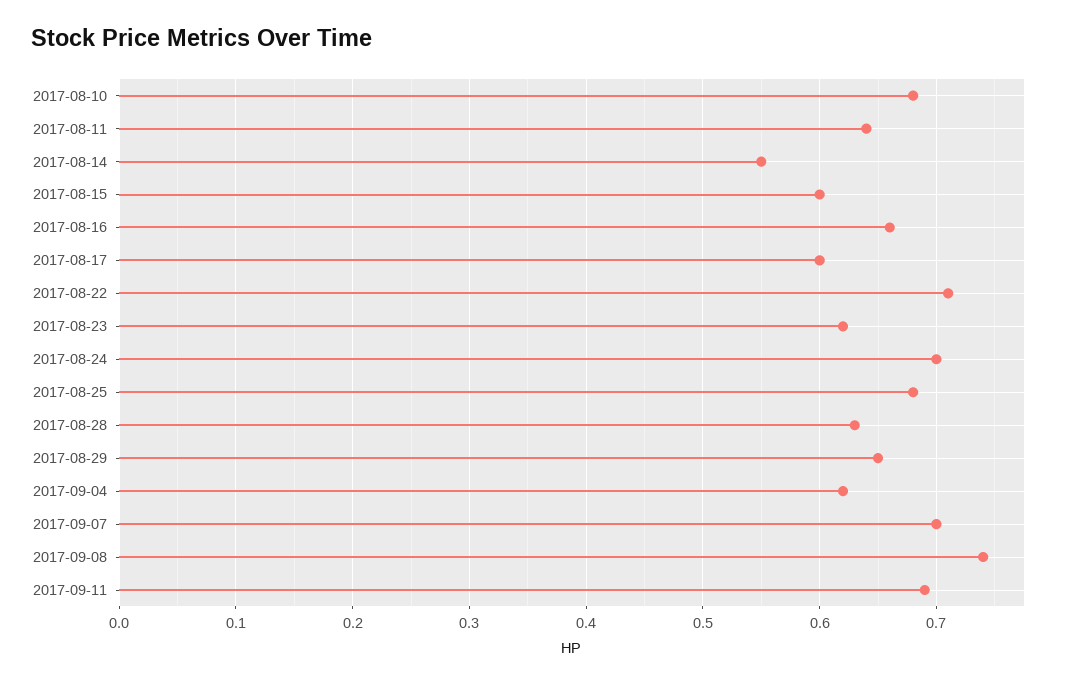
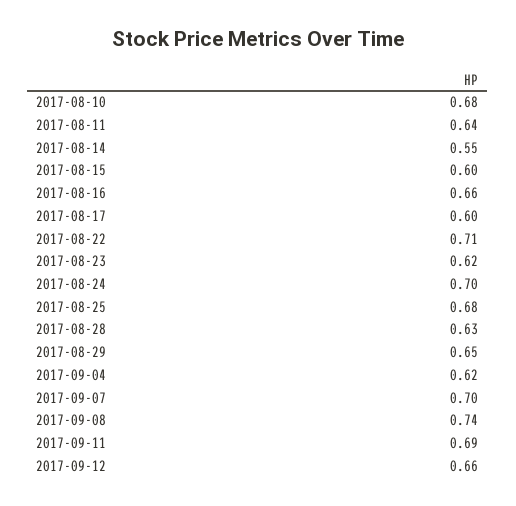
2017-09-12: none -> 0.66

